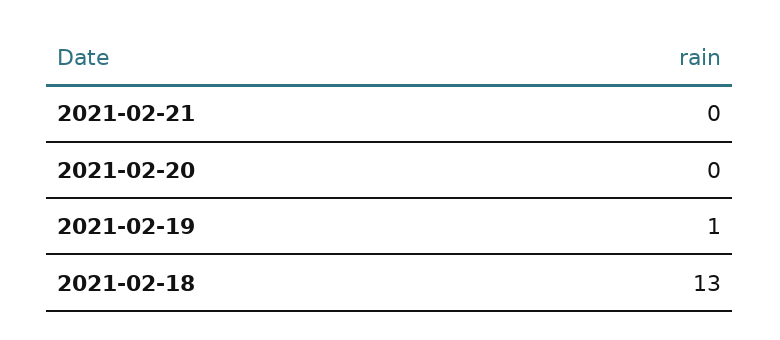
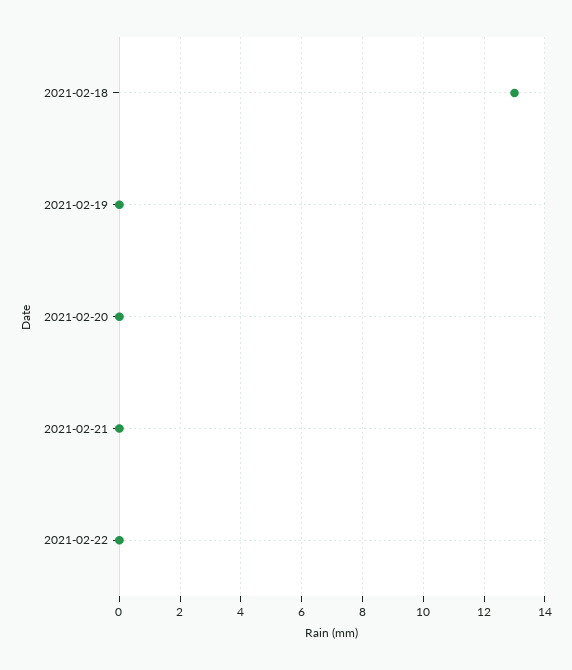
2021-02-19: 1 -> 0
2021-02-22: none -> 0

